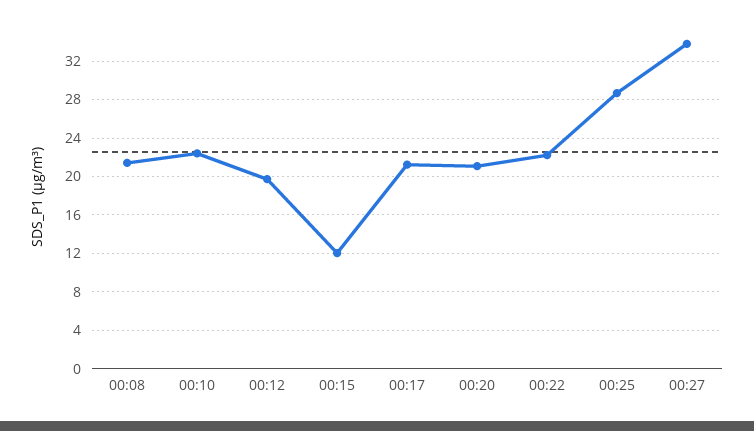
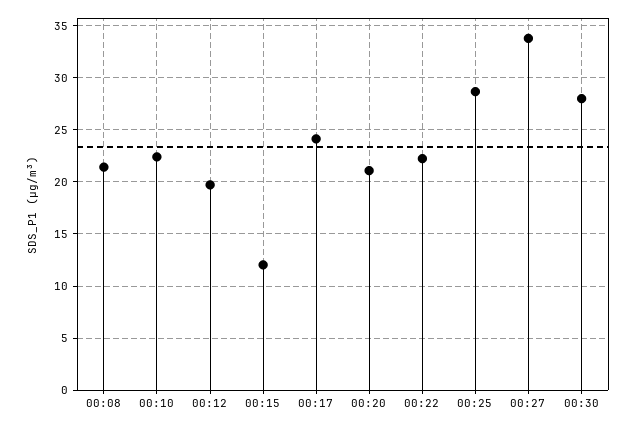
00:17: 21 -> 24
00:30: none -> 28

